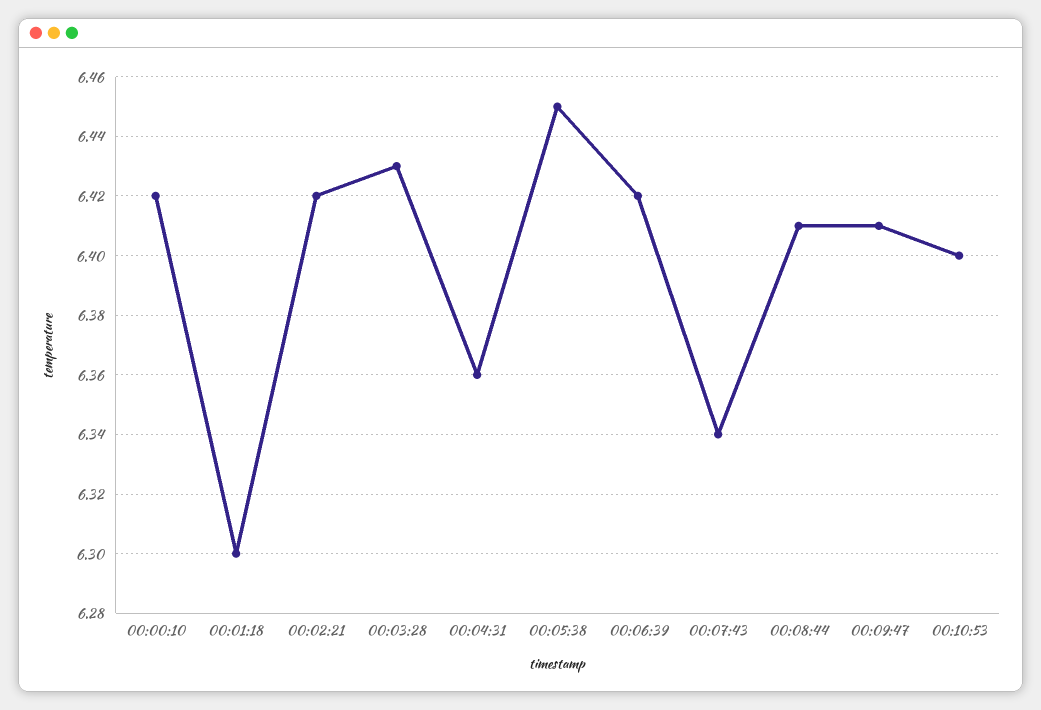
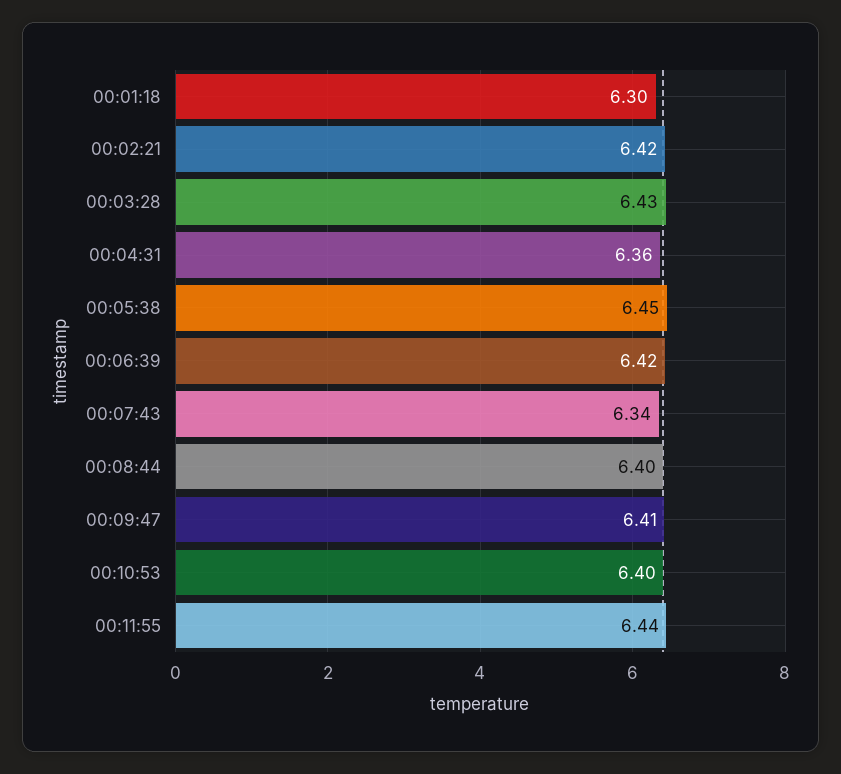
00:00:10: 6.42 -> none
00:08:44: 6.41 -> 6.4
00:11:55: none -> 6.44

